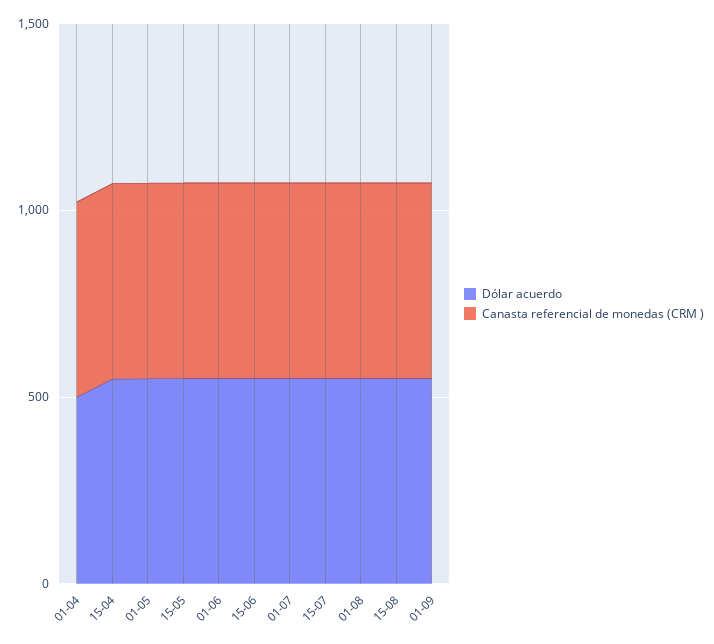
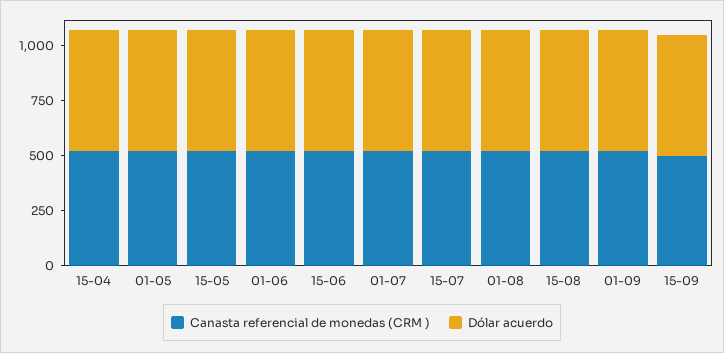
Dólar acuerdo, 01-04: 500 -> none
Canasta referencial de monedas (CRM ), 01-04: 500 -> none
Canasta referencial de monedas (CRM ), 15-09: none -> 500
Dólar acuerdo, 15-09: none -> 550

